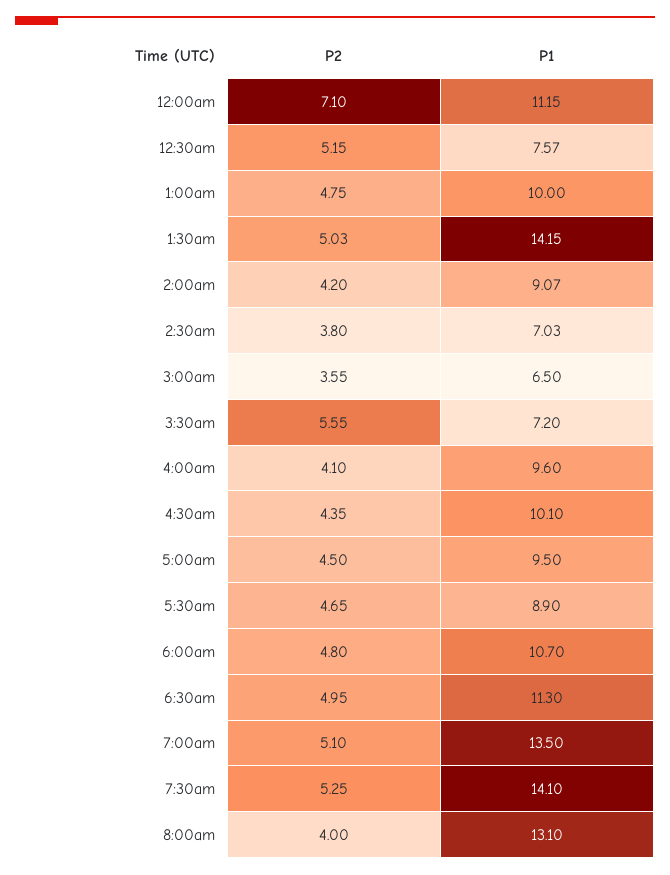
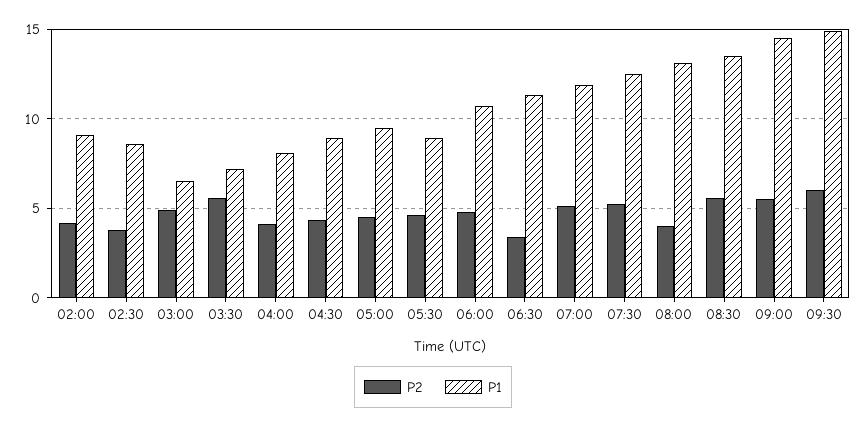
P2, 12:00am: 7.1 -> none
P1, 12:00am: 11.15 -> none
P2, 12:30am: 5.15 -> none
P1, 12:30am: 7.57 -> none
P2, 1:00am: 4.75 -> none
P1, 1:00am: 10 -> none
P2, 1:30am: 5.03 -> none
P1, 1:30am: 14.15 -> none
P1, 2:30am: 7.03 -> 8.5
P2, 3:00am: 3.55 -> 5
P1, 4:00am: 9.6 -> 8
P1, 4:30am: 10.1 -> 9
P2, 6:30am: 4.95 -> 3.5
P1, 7:00am: 13.5 -> 12
P1, 7:30am: 14.1 -> 12.5
P2, 08:30: none -> 5.5
P1, 08:30: none -> 13.5
P2, 09:00: none -> 5.5
P1, 09:00: none -> 14.5
P2, 09:30: none -> 6
P1, 09:30: none -> 15

